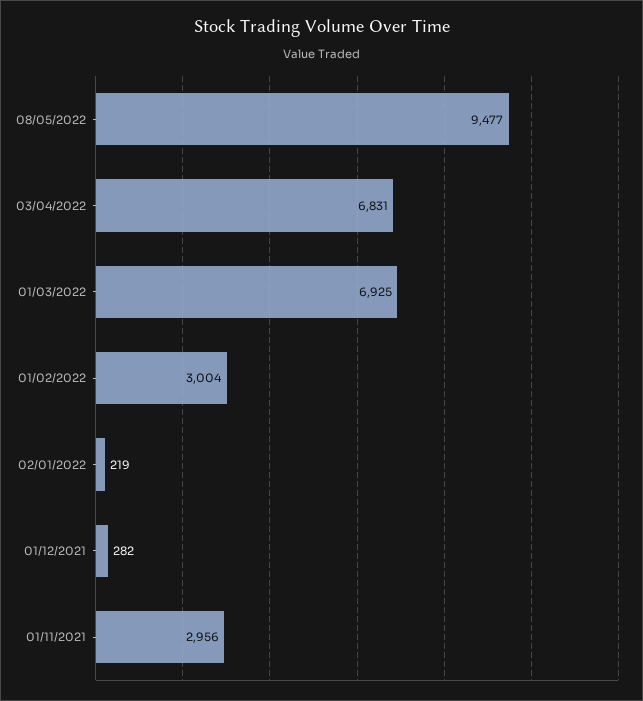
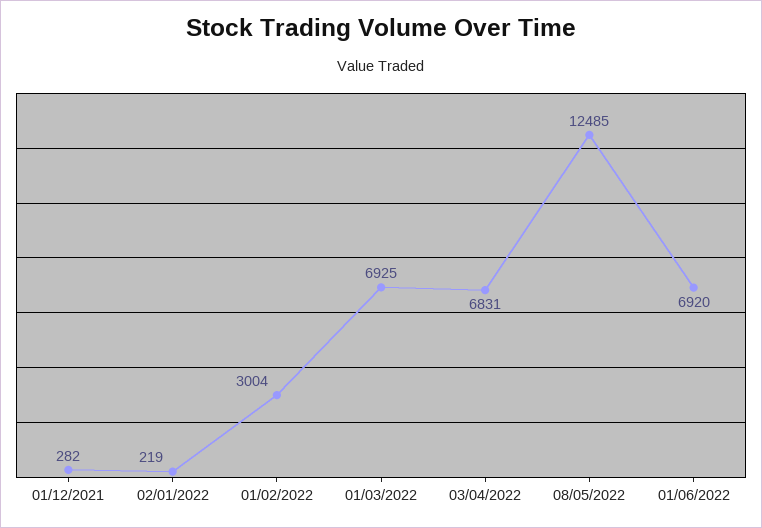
08/05/2022: 9477 -> 12485
01/11/2021: 2956 -> none
01/06/2022: none -> 6920

